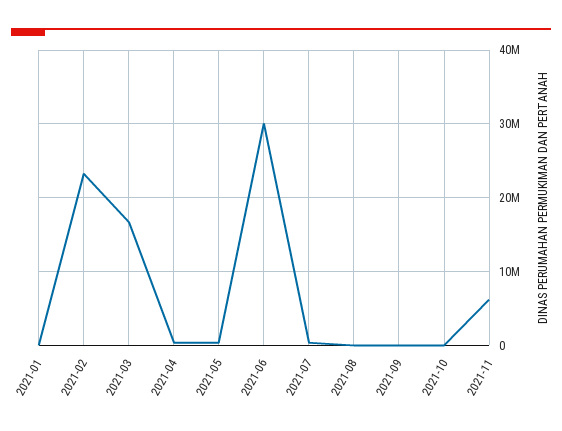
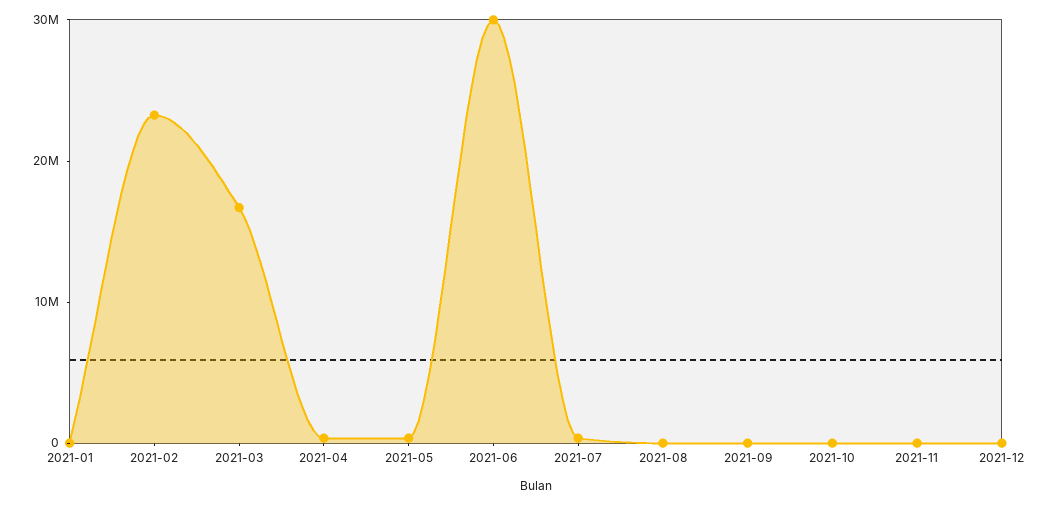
2021-11: 6000000 -> 0
2021-12: none -> 0

